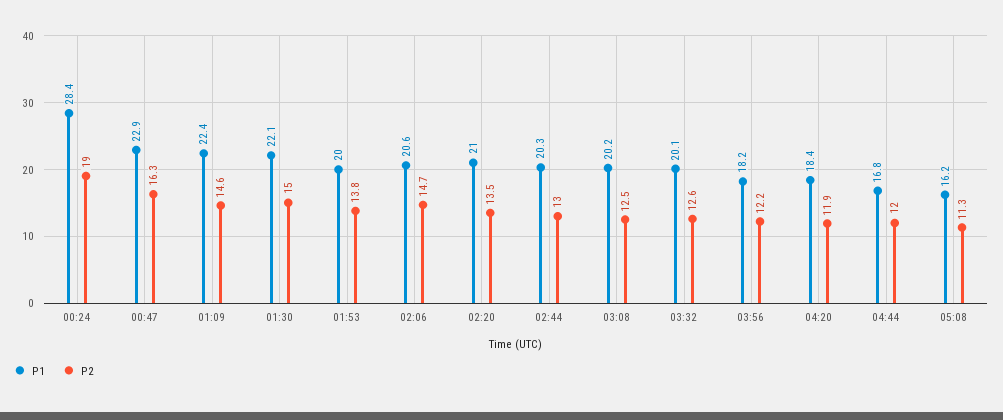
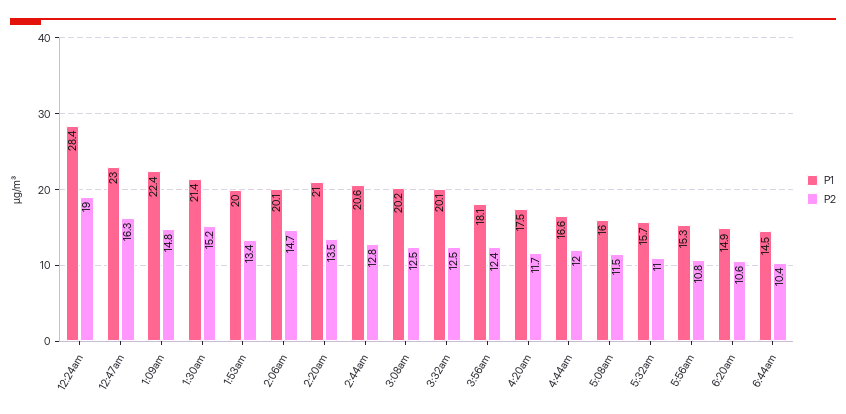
P1, 00:47: 22.9 -> 23
P2, 01:09: 14.6 -> 14.8
P1, 01:30: 22.1 -> 21.4
P2, 01:30: 15 -> 15.2
P2, 01:53: 13.8 -> 13.4
P1, 02:06: 20.6 -> 20.1
P1, 02:44: 20.3 -> 20.6
P2, 02:44: 13 -> 12.8
P2, 03:32: 12.6 -> 12.5
P1, 03:56: 18.2 -> 18.1
P2, 03:56: 12.2 -> 12.4
P1, 04:20: 18.4 -> 17.5
P2, 04:20: 11.9 -> 11.7
P1, 04:44: 16.8 -> 16.6
P1, 05:08: 16.2 -> 16
P2, 05:08: 11.3 -> 11.5
P1, 5:32am: none -> 15.7
P2, 5:32am: none -> 11
P1, 5:56am: none -> 15.3
P2, 5:56am: none -> 10.8
P1, 6:20am: none -> 14.9
P2, 6:20am: none -> 10.6
P1, 6:44am: none -> 14.5
P2, 6:44am: none -> 10.4

